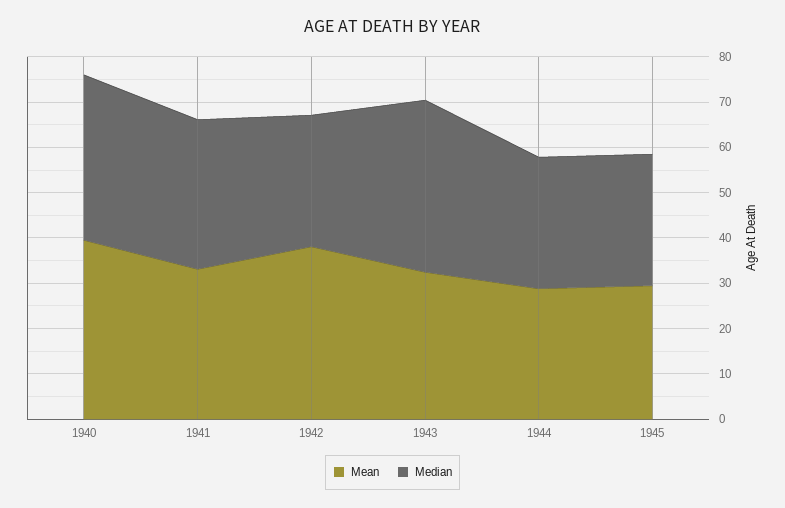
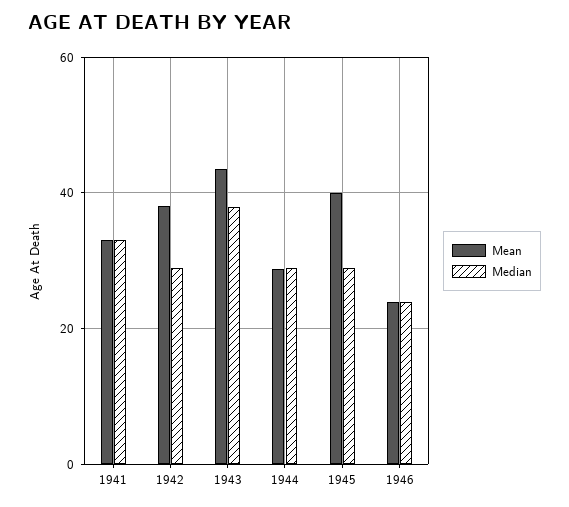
Mean, 1940: 40 -> none
Median, 1940: 36 -> none
Mean, 1943: 32 -> 44
Mean, 1945: 30 -> 40
Mean, 1946: none -> 24
Median, 1946: none -> 24

